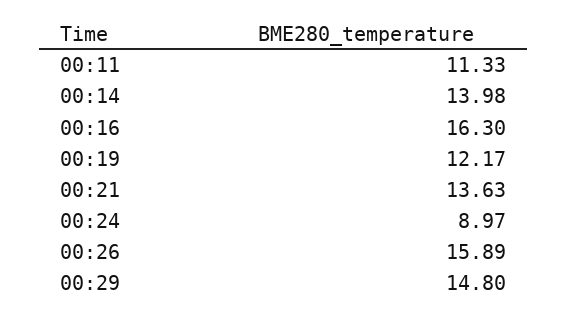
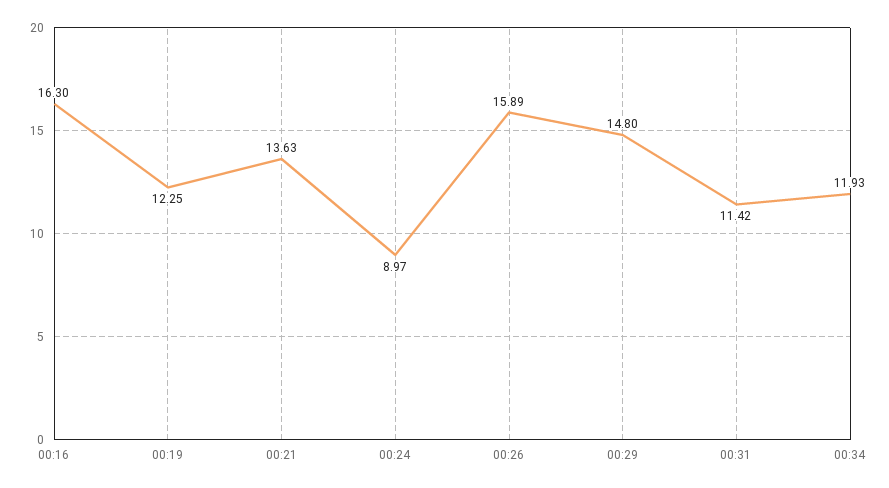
00:11: 11.33 -> none
00:14: 13.98 -> none
00:19: 12.17 -> 12.25
00:31: none -> 11.42
00:34: none -> 11.93

